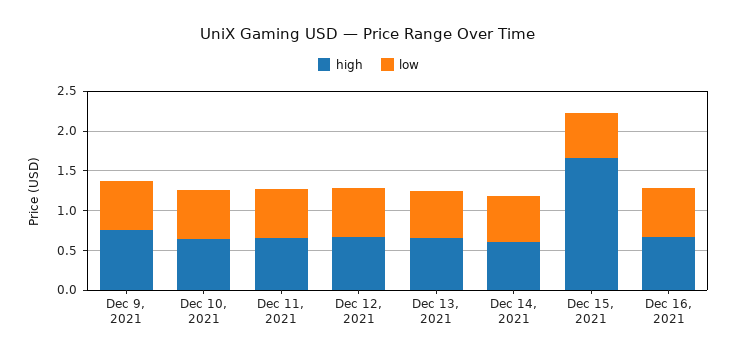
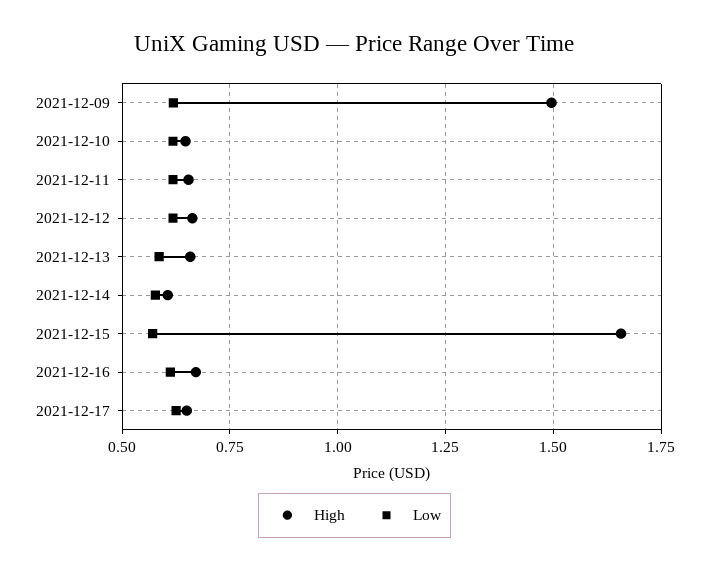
high, Dec 9, 2021: 0.75 -> 1.5
high, 2021-12-17: none -> 0.65
low, 2021-12-17: none -> 0.625

